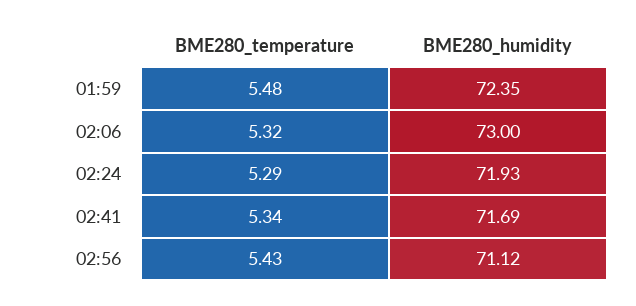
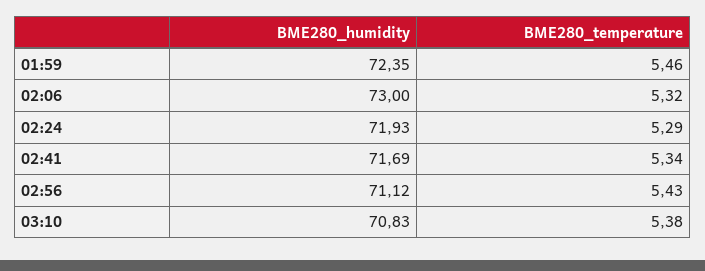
BME280_temperature, 01:59: 5.48 -> 5.46
BME280_humidity, 03:10: none -> 70.83
BME280_temperature, 03:10: none -> 5.38

